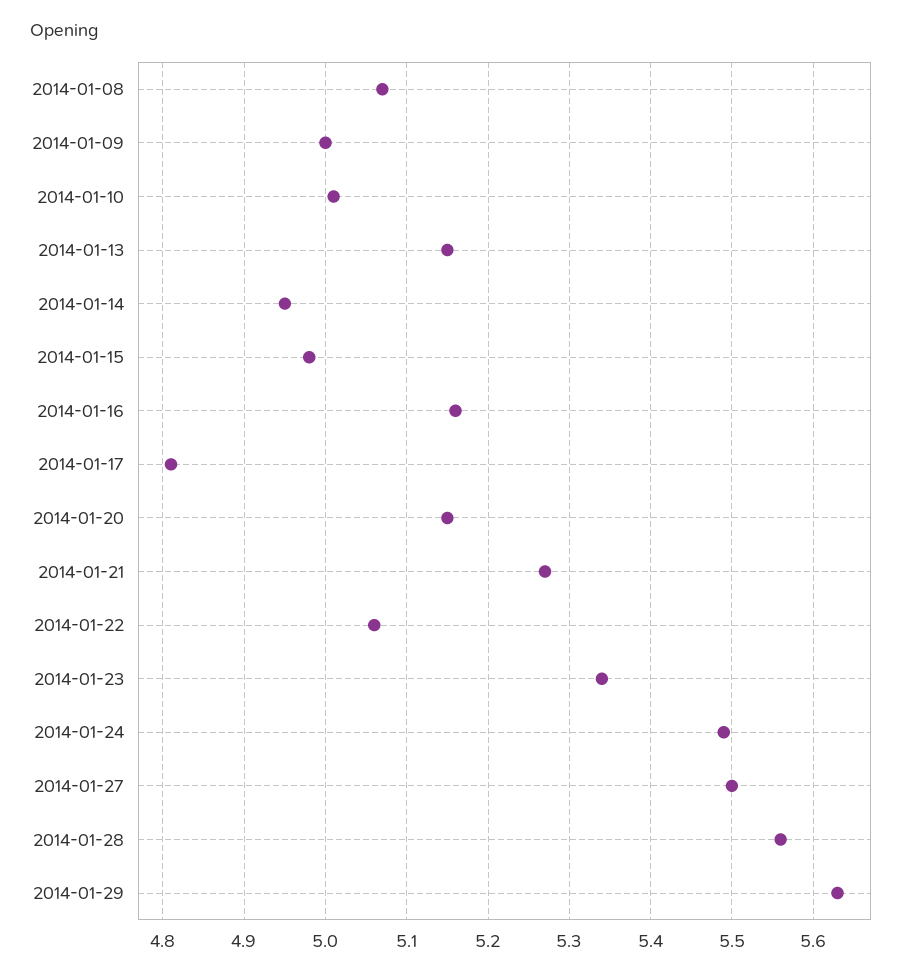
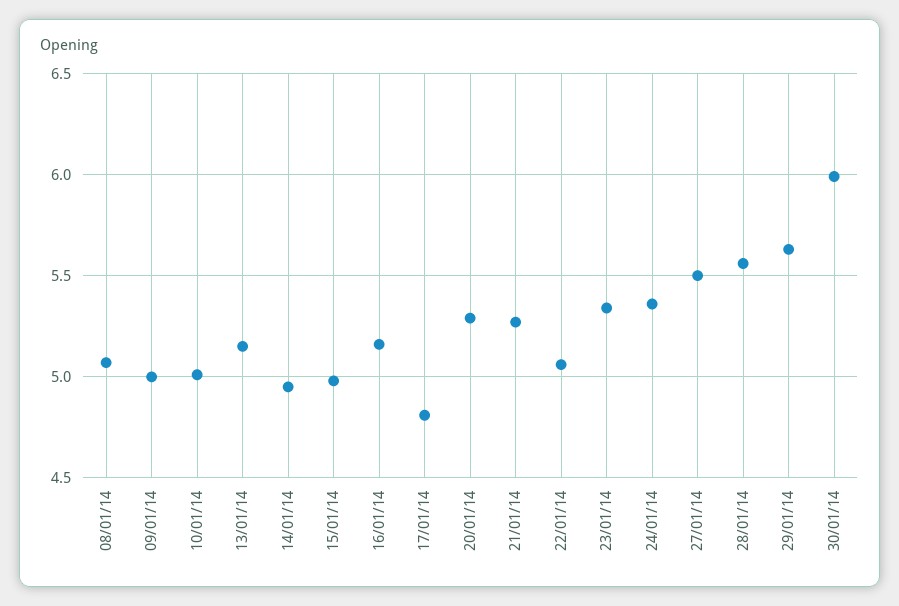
2014-01-20: 5.15 -> 5.3
2014-01-24: 5.49 -> 5.35
30/01/14: none -> 6

